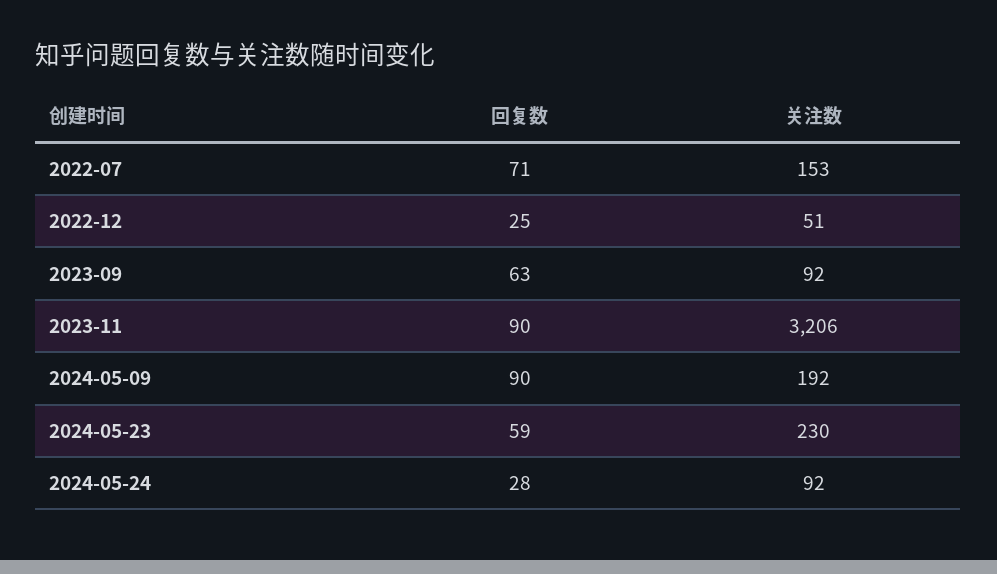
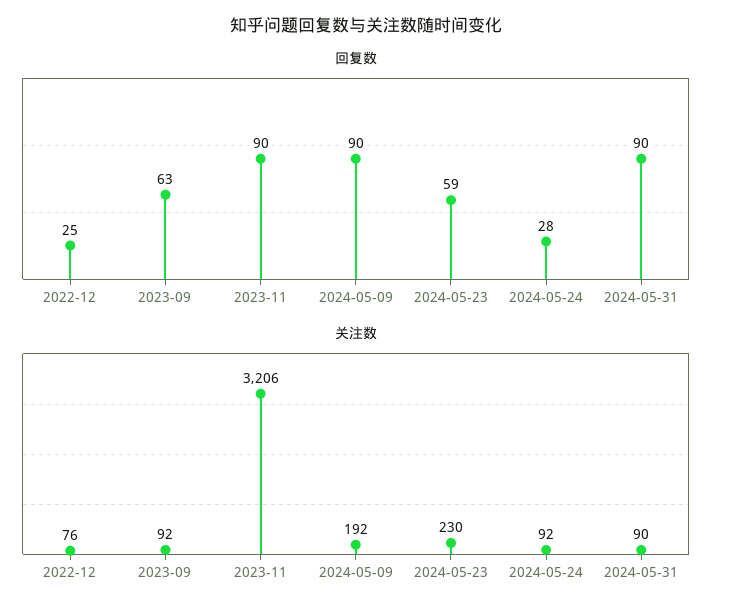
回复数, 2022-07: 71 -> none
关注数, 2022-07: 153 -> none
关注数, 2022-12: 51 -> 76
回复数, 2024-05-31: none -> 90
关注数, 2024-05-31: none -> 90

